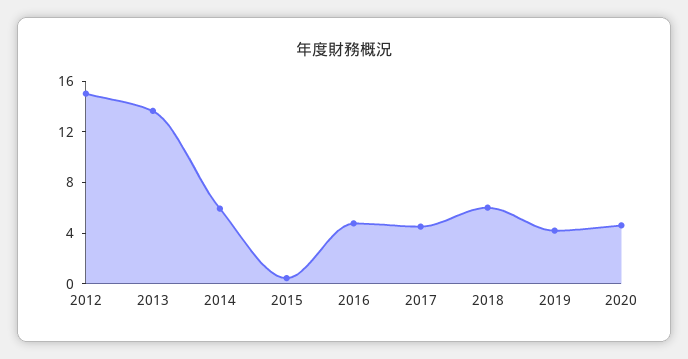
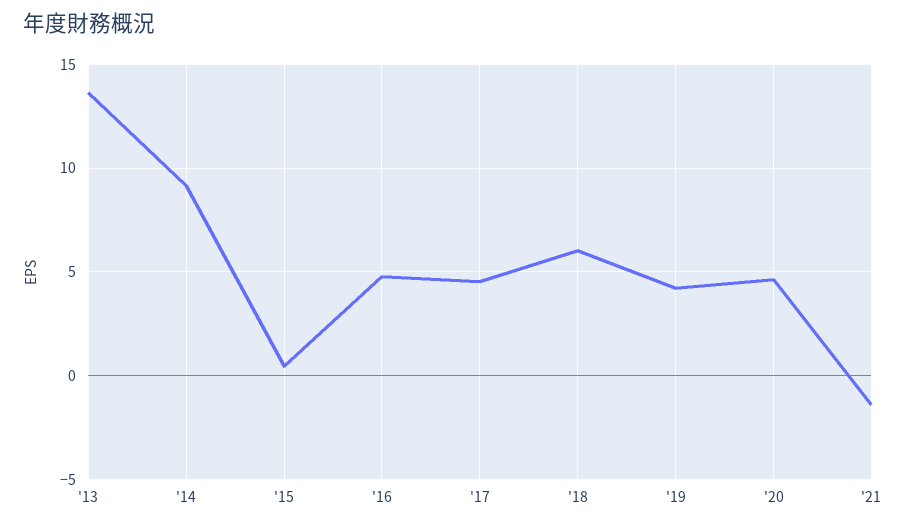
2012: 15 -> none
2014: 6 -> 9
'21: none -> -1.5

